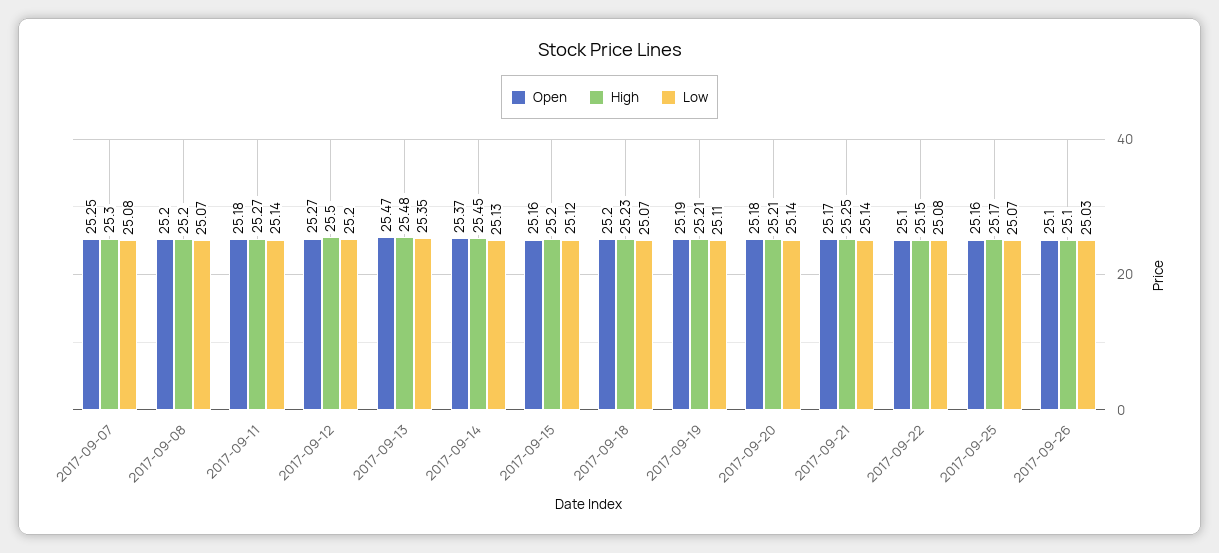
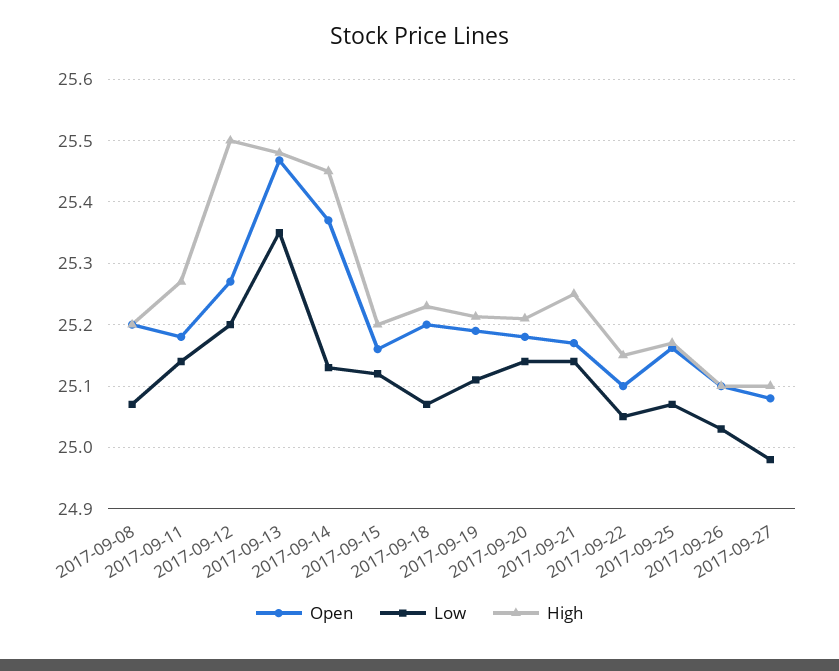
Open, 2017-09-07: 25.25 -> none
High, 2017-09-07: 25.3 -> none
Low, 2017-09-07: 25.08 -> none
Low, 2017-09-22: 25.08 -> 25.05
Open, 2017-09-27: none -> 25.08
Low, 2017-09-27: none -> 24.98
High, 2017-09-27: none -> 25.1

